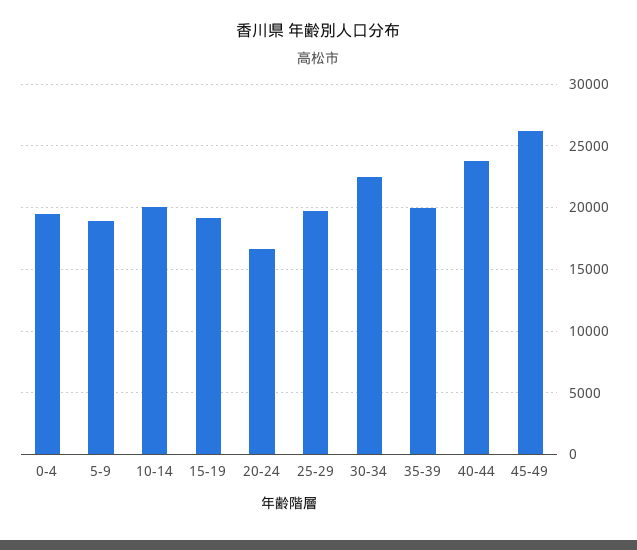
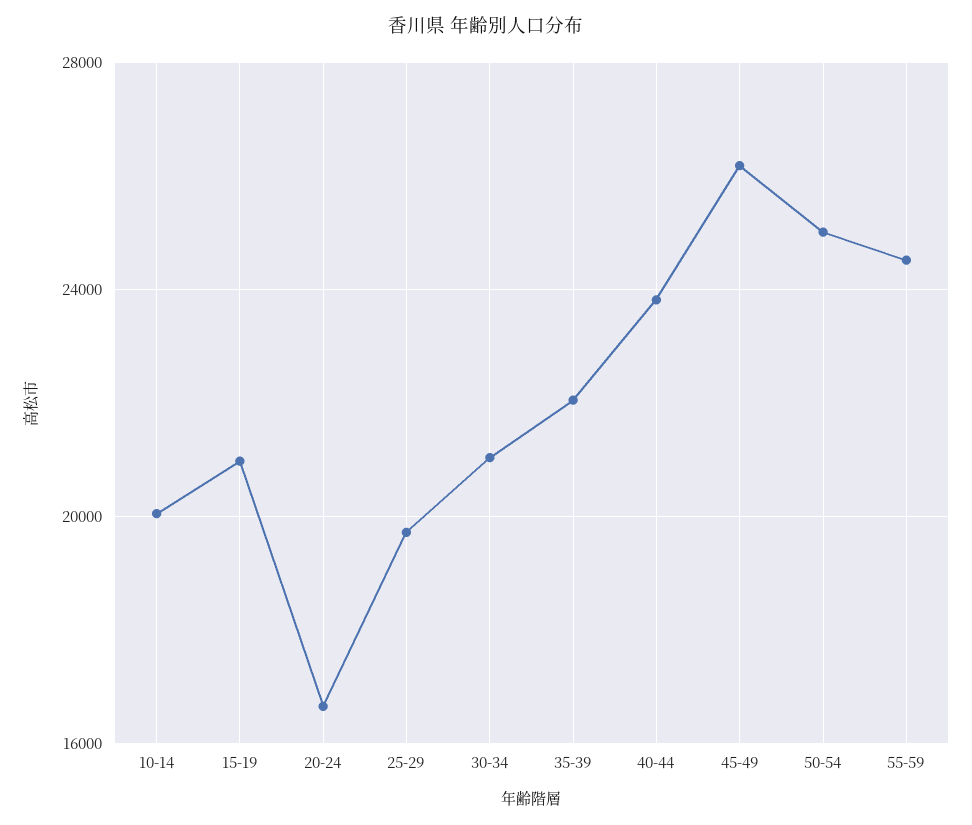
0-4: 19500 -> none
5-9: 19000 -> none
15-19: 19000 -> 21000
30-34: 22500 -> 21000
35-39: 20000 -> 22000
50-54: none -> 25000
55-59: none -> 24500

